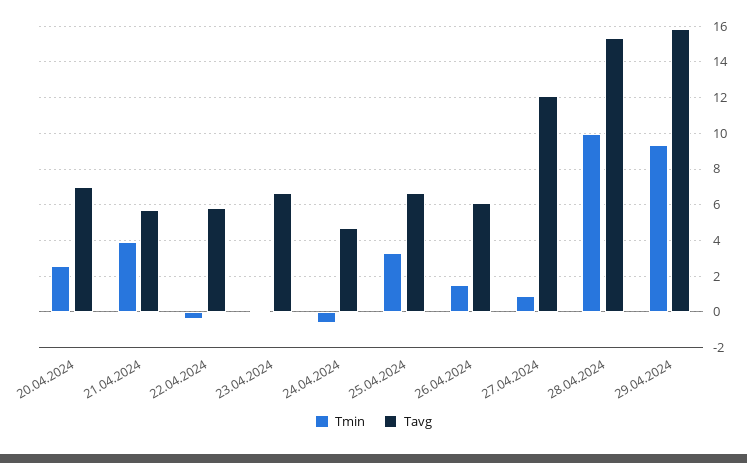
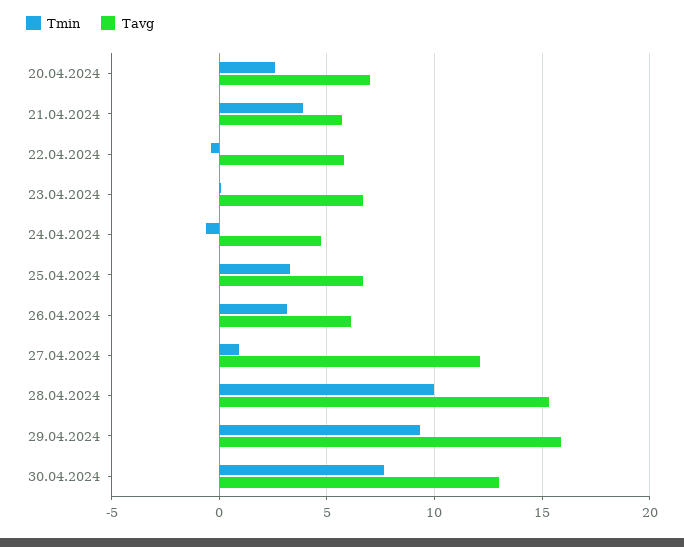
Tmin, 26.04.2024: 1.5 -> 3
Tmin, 30.04.2024: none -> 7.5
Tavg, 30.04.2024: none -> 13

